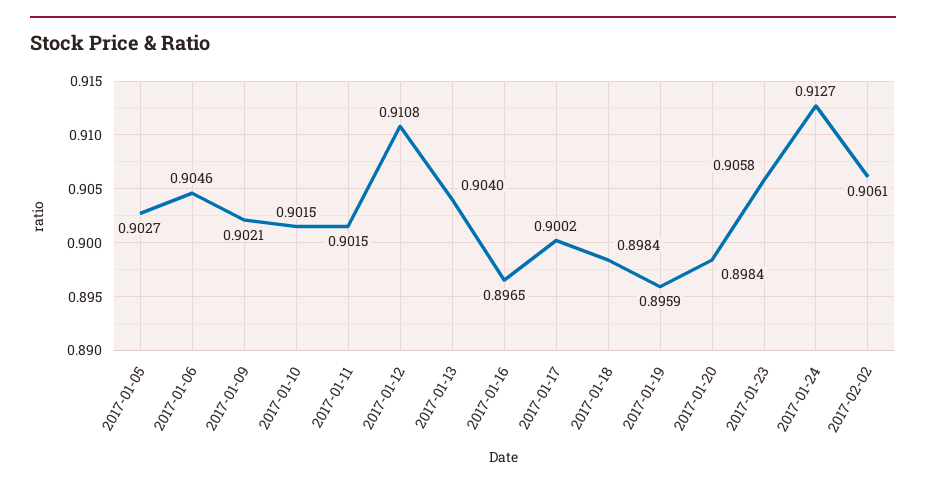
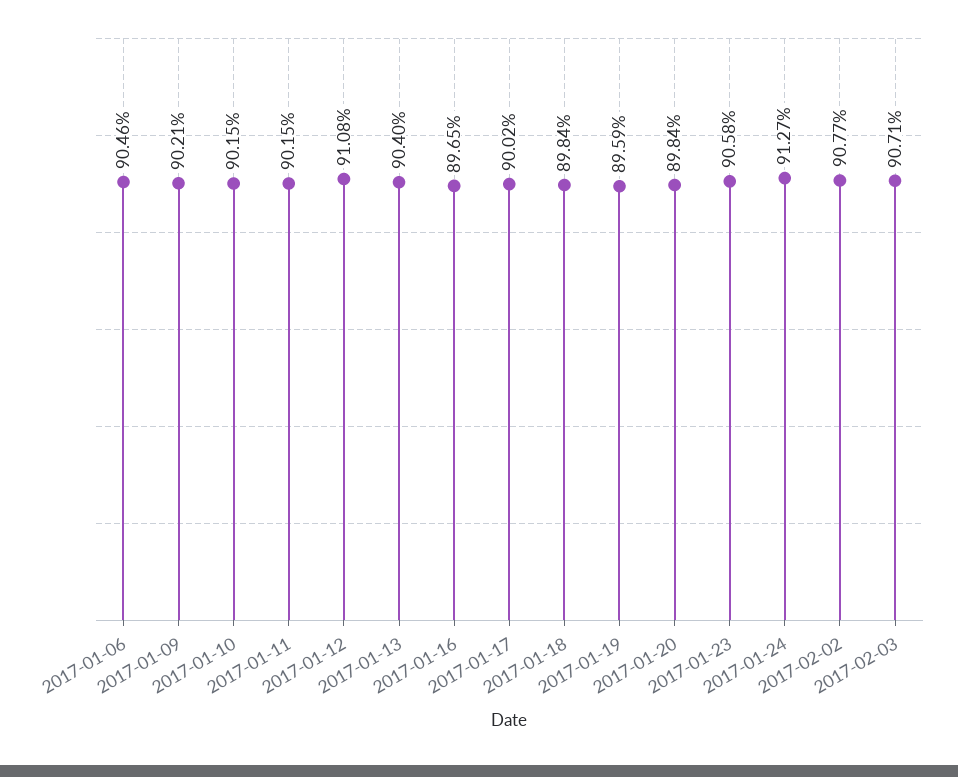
2017-01-05: 0.9027 -> none
2017-02-02: 0.9061 -> 0.9077
2017-02-03: none -> 0.9071

